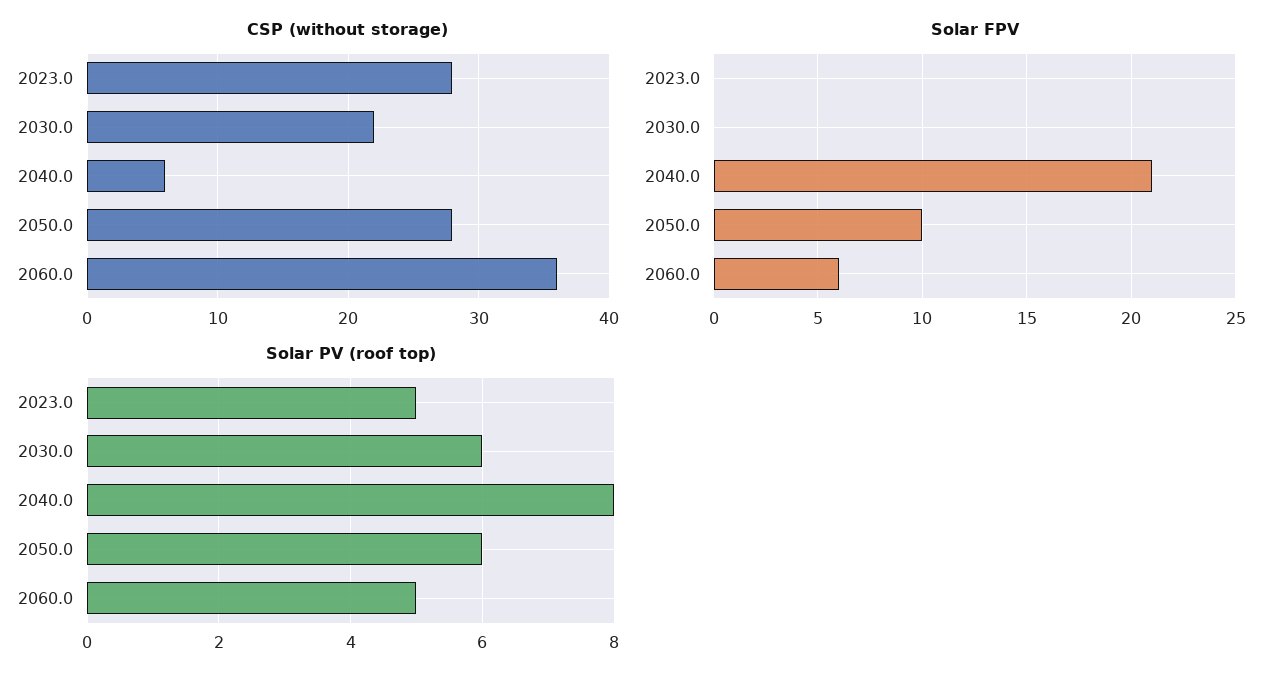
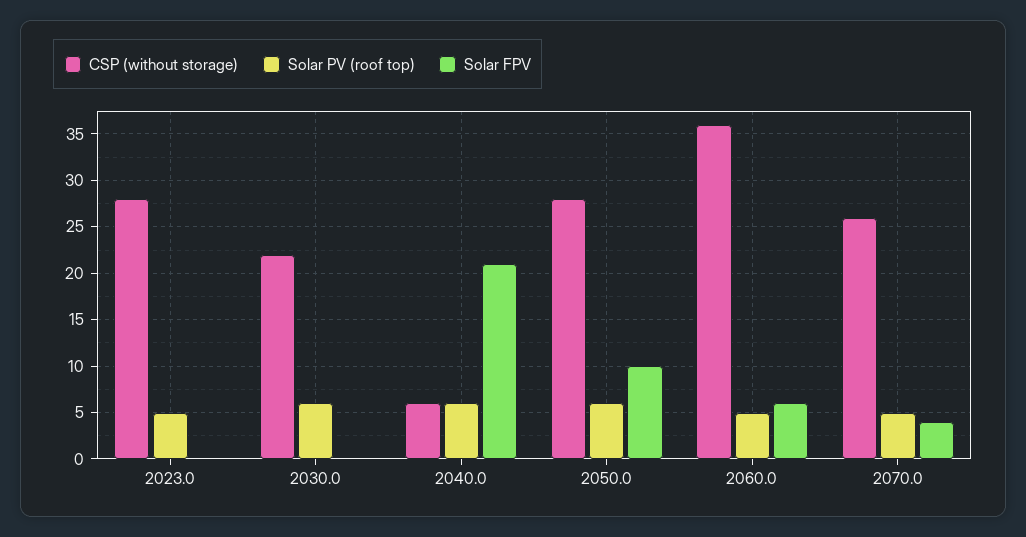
Solar PV (roof top), 2040.0: 8 -> 6
CSP (without storage), 2070.0: none -> 26
Solar PV (roof top), 2070.0: none -> 5
Solar FPV, 2070.0: none -> 4

